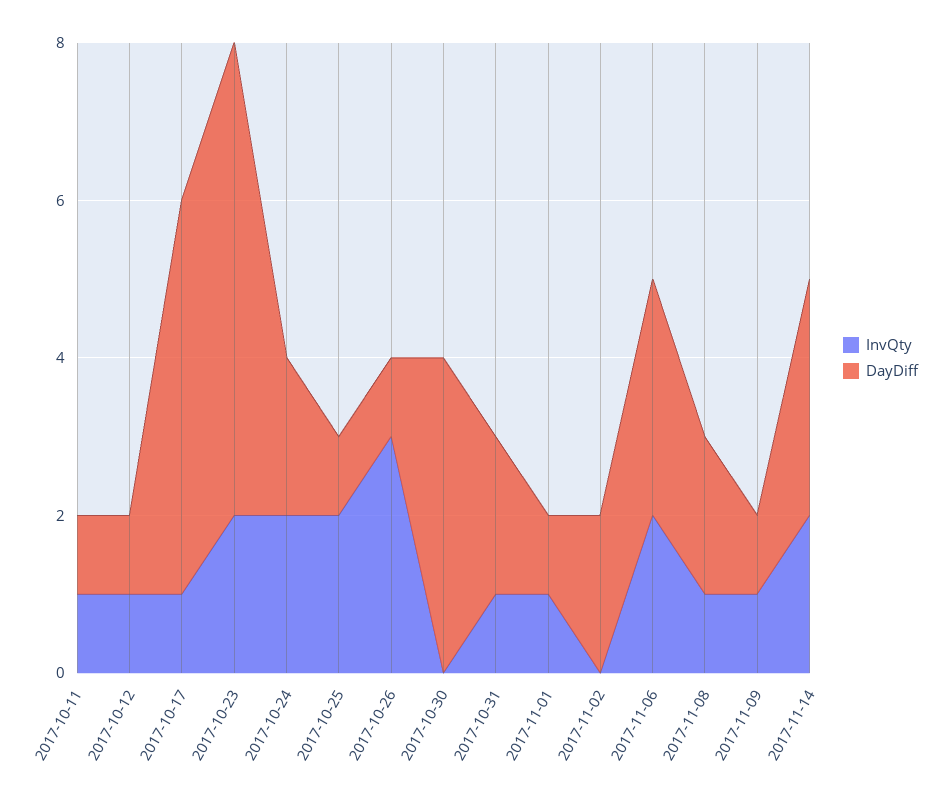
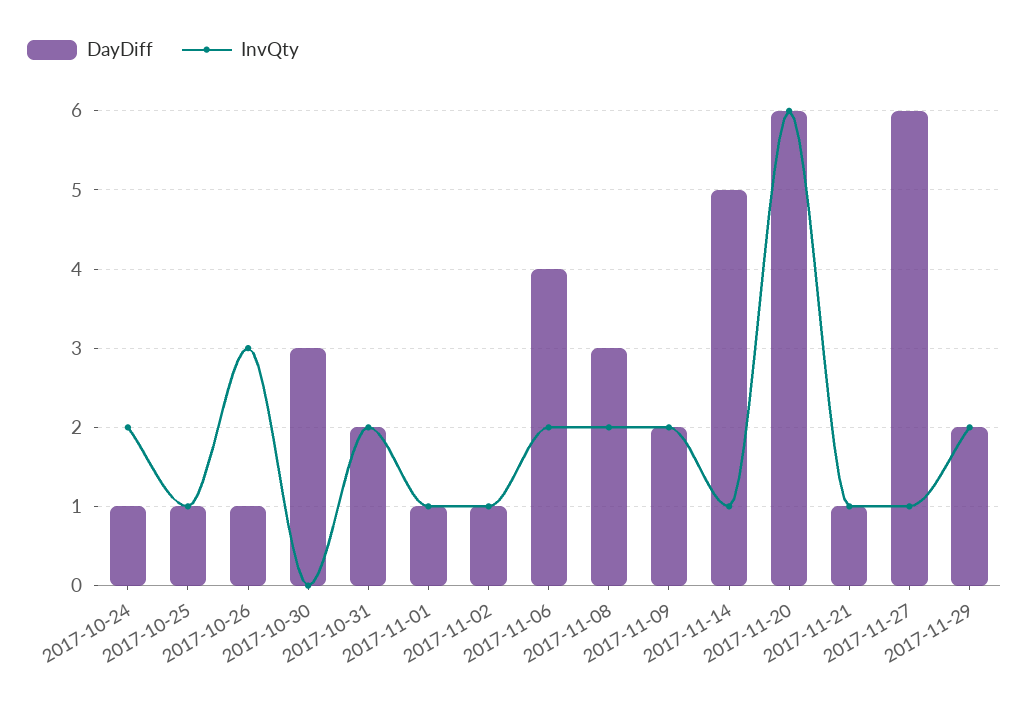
InvQty, 2017-10-11: 1 -> none
DayDiff, 2017-10-11: 1 -> none
InvQty, 2017-10-12: 1 -> none
DayDiff, 2017-10-12: 1 -> none
InvQty, 2017-10-17: 1 -> none
DayDiff, 2017-10-17: 5 -> none
InvQty, 2017-10-23: 2 -> none
DayDiff, 2017-10-23: 6 -> none
DayDiff, 2017-10-24: 2 -> 1
InvQty, 2017-10-25: 2 -> 1
DayDiff, 2017-10-30: 4 -> 3
InvQty, 2017-10-31: 1 -> 2
InvQty, 2017-11-02: 0 -> 1
DayDiff, 2017-11-02: 2 -> 1
DayDiff, 2017-11-06: 3 -> 4
InvQty, 2017-11-08: 1 -> 2
DayDiff, 2017-11-08: 2 -> 3
InvQty, 2017-11-09: 1 -> 2
DayDiff, 2017-11-09: 1 -> 2
InvQty, 2017-11-14: 2 -> 1
DayDiff, 2017-11-14: 3 -> 5
DayDiff, 2017-11-20: none -> 6
InvQty, 2017-11-20: none -> 6
DayDiff, 2017-11-21: none -> 1
InvQty, 2017-11-21: none -> 1
DayDiff, 2017-11-27: none -> 6
InvQty, 2017-11-27: none -> 1
DayDiff, 2017-11-29: none -> 2
InvQty, 2017-11-29: none -> 2

